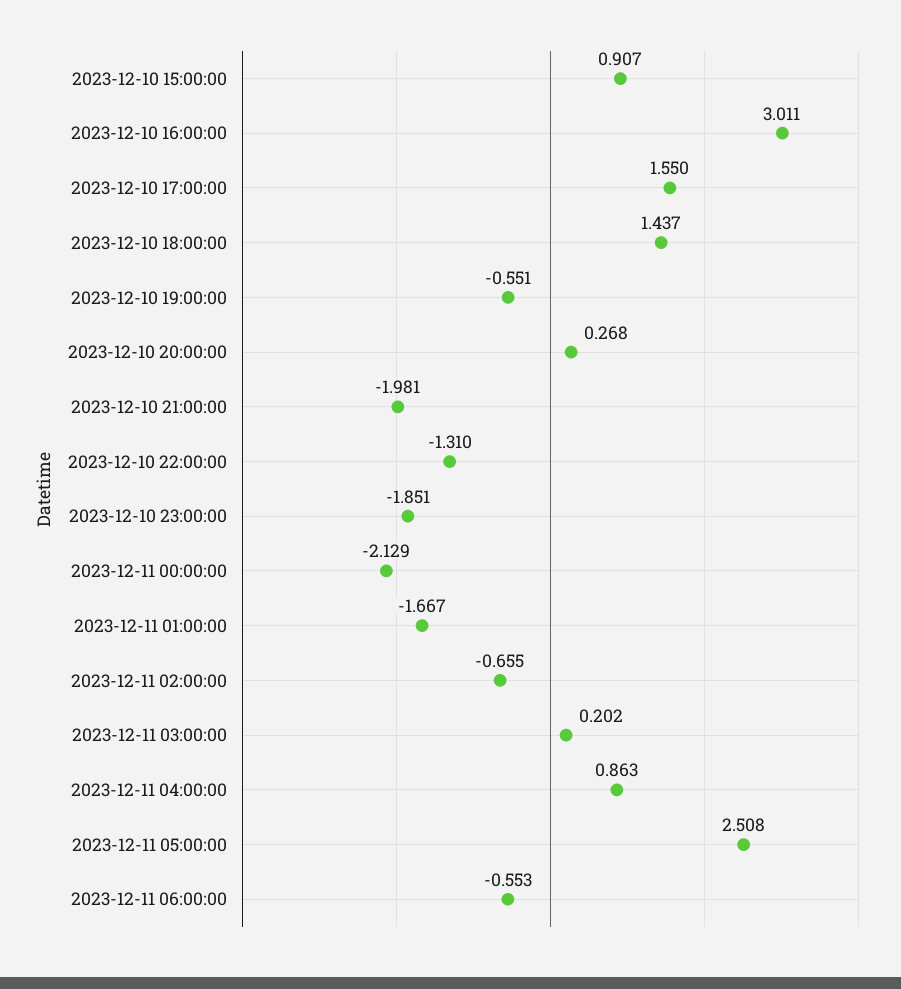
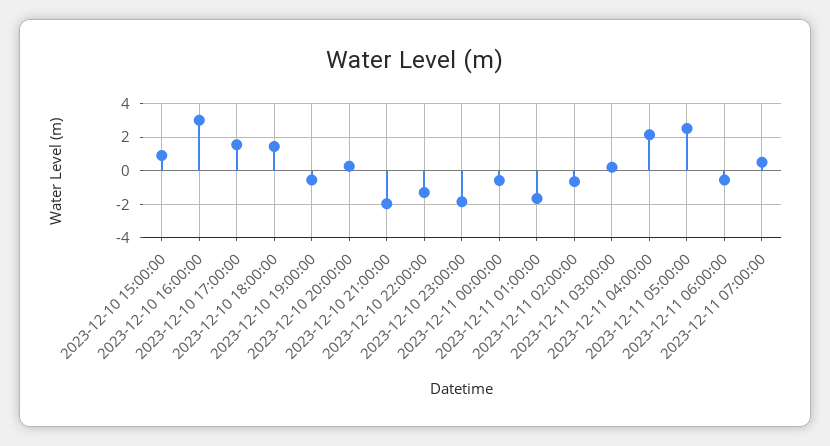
2023-12-11 00:00:00: -2.129 -> -0.5
2023-12-11 04:00:00: 0.863 -> 2
2023-12-11 07:00:00: none -> 0.5

